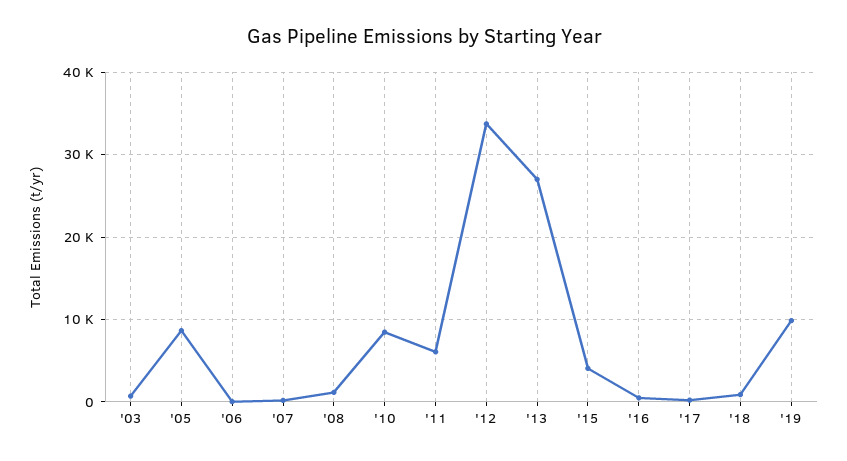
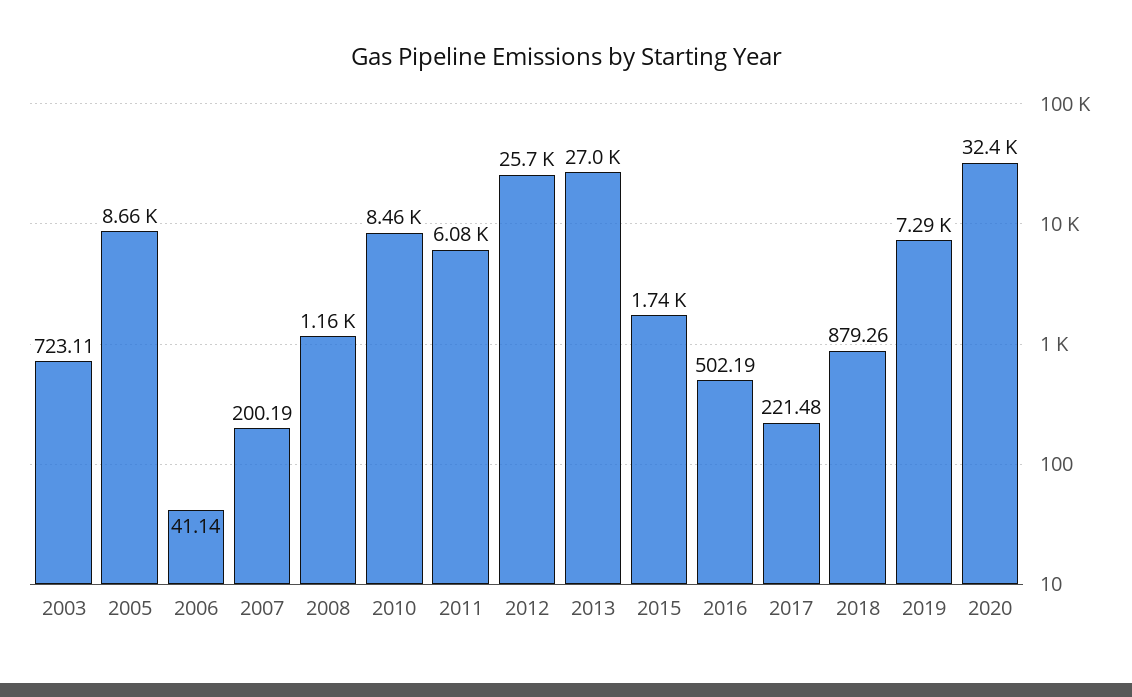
'12: 34000 -> 25700
'15: 4000 -> 1740
'19: 10000 -> 7290
2020: none -> 32400

